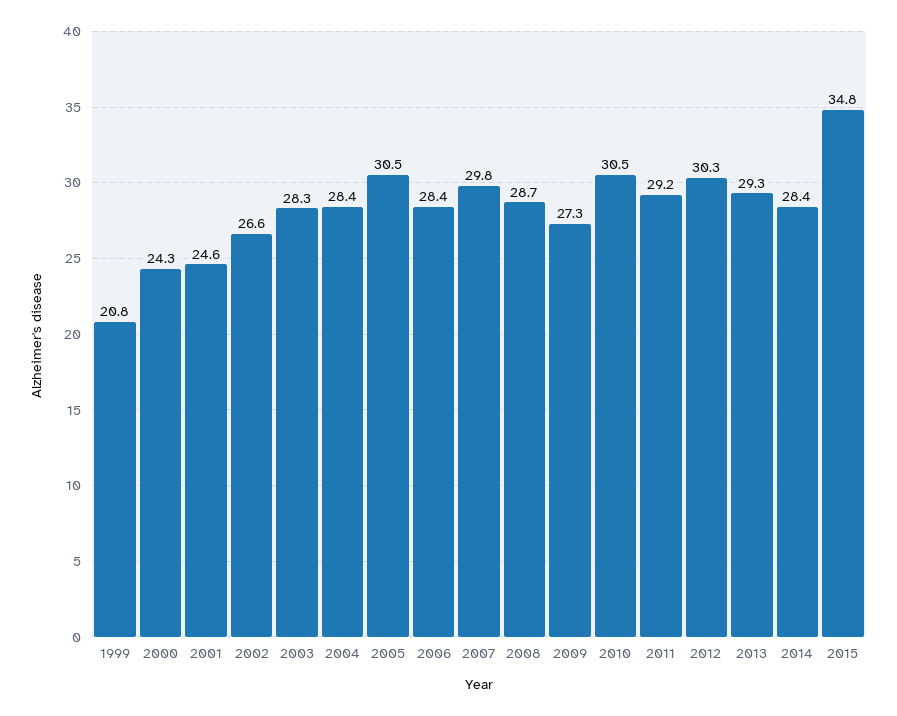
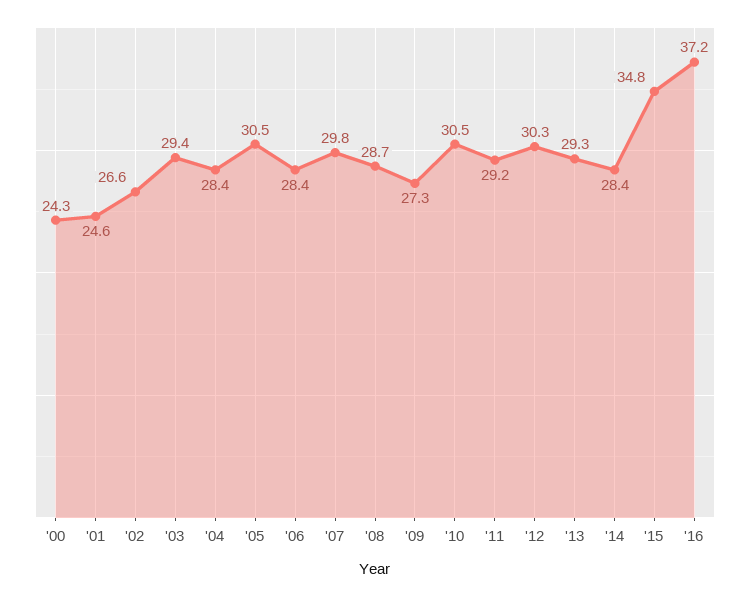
1999: 20.8 -> none
2003: 28.3 -> 29.4
'16: none -> 37.2

